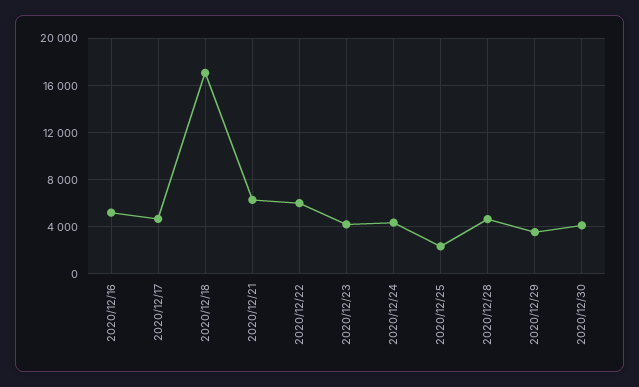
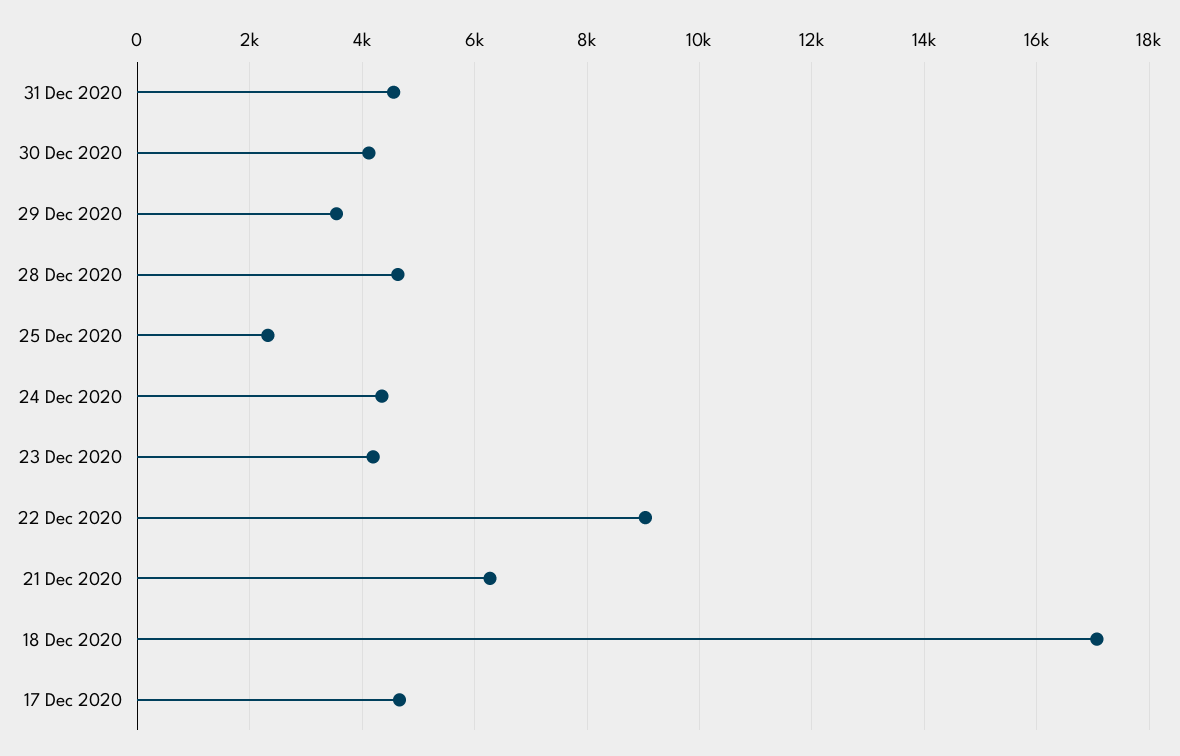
2020/12/16: 5000 -> none
2020/12/22: 6000 -> 9000
31 Dec 2020: none -> 4600

